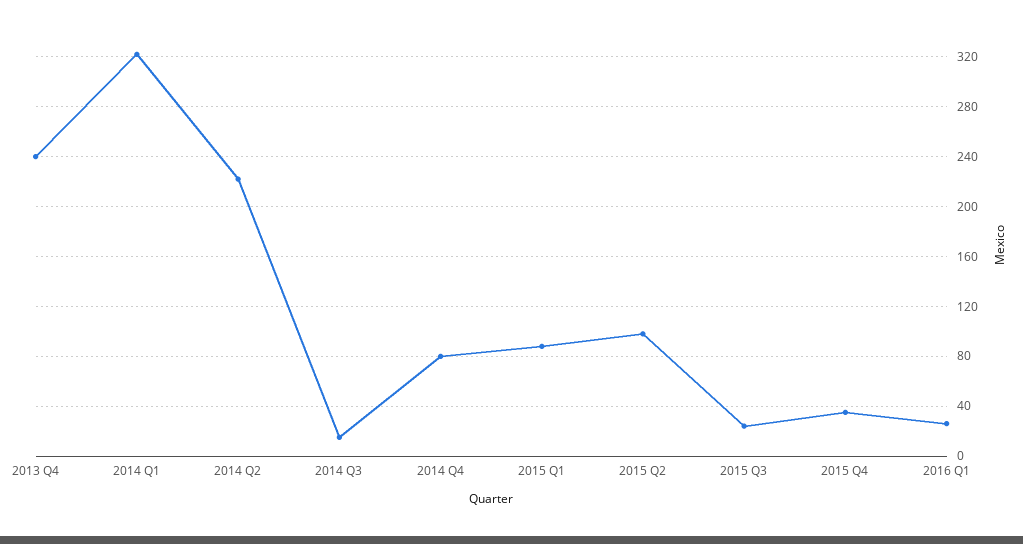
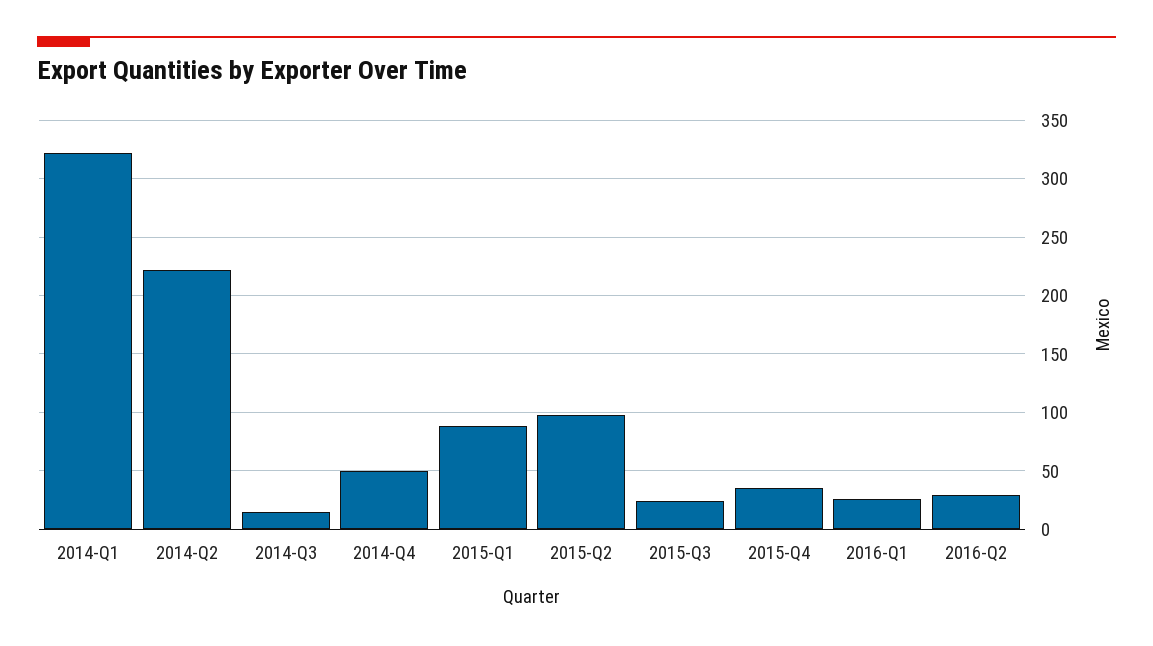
2013 Q4: 240 -> none
2014 Q4: 80 -> 50
2016-Q2: none -> 30

